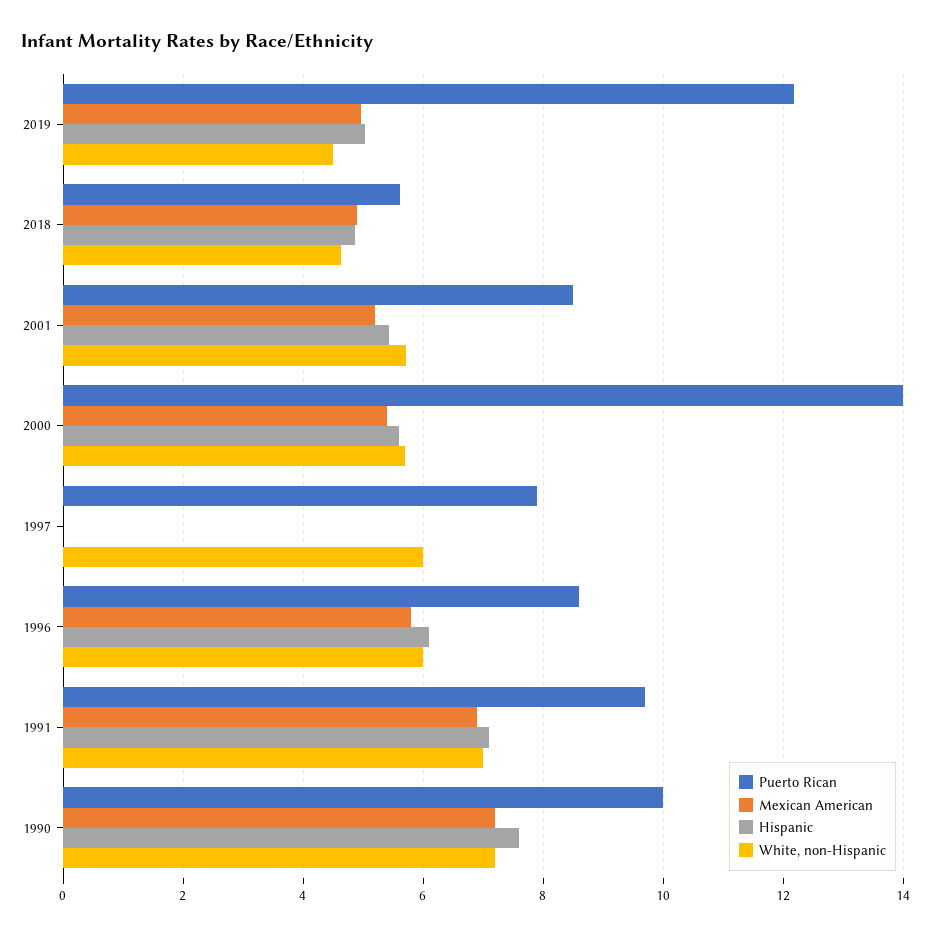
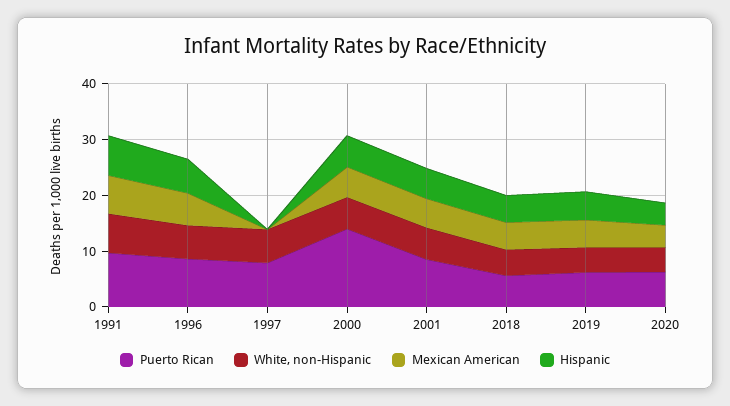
Puerto Rican, 2019: 12.2 -> 6
Puerto Rican, 1990: 10 -> none
Mexican American, 1990: 7.2 -> none
Hispanic, 1990: 7.6 -> none
White, non-Hispanic, 1990: 7.2 -> none
Puerto Rican, 2020: none -> 6
White, non-Hispanic, 2020: none -> 4
Mexican American, 2020: none -> 4
Hispanic, 2020: none -> 4

